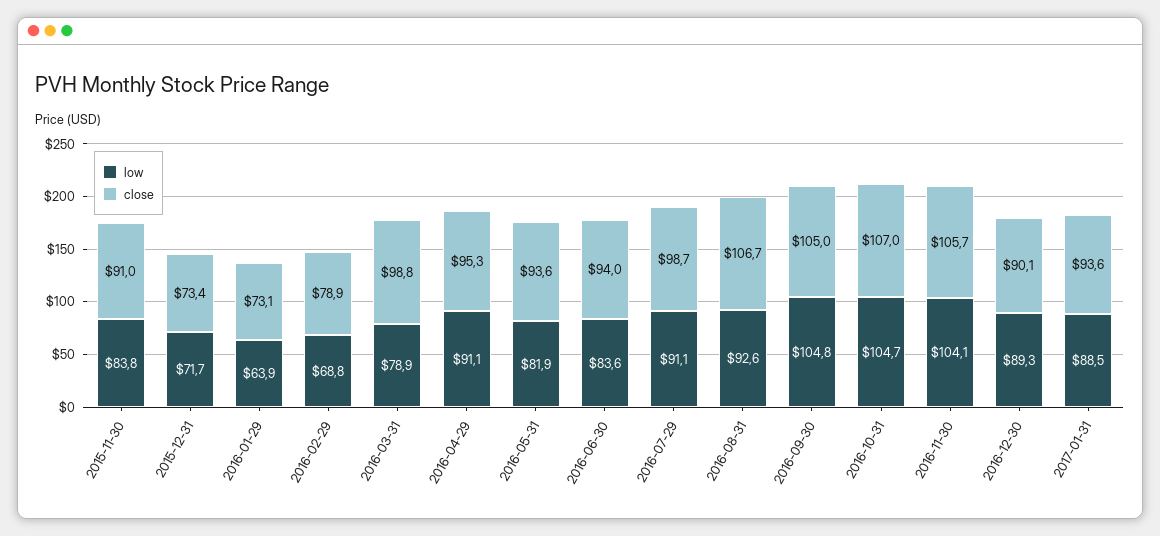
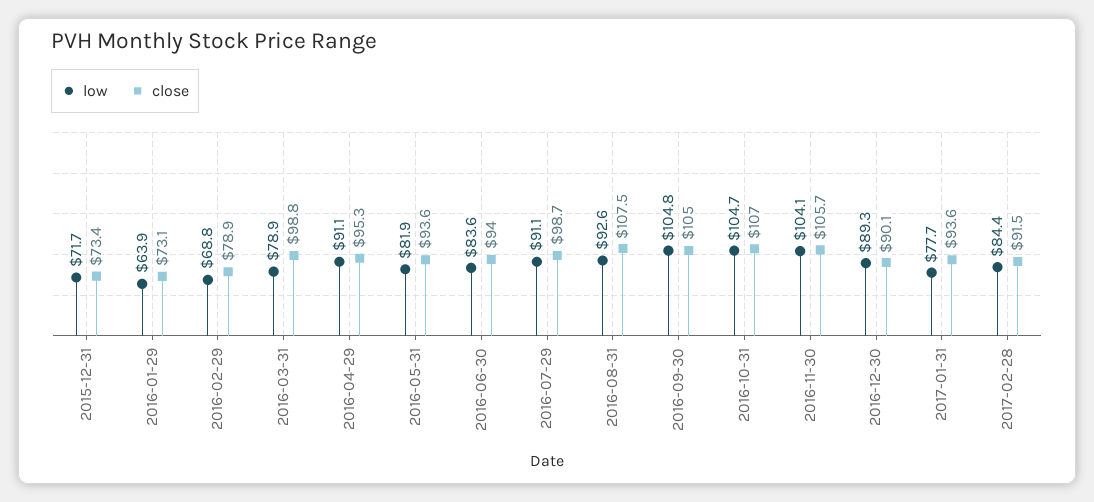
low, 2015-11-30: 83.8 -> none
close, 2015-11-30: 91 -> none
close, 2016-08-31: 106.7 -> 107.5
low, 2017-01-31: 88.5 -> 77.7
low, 2017-02-28: none -> 84.4
close, 2017-02-28: none -> 91.5

